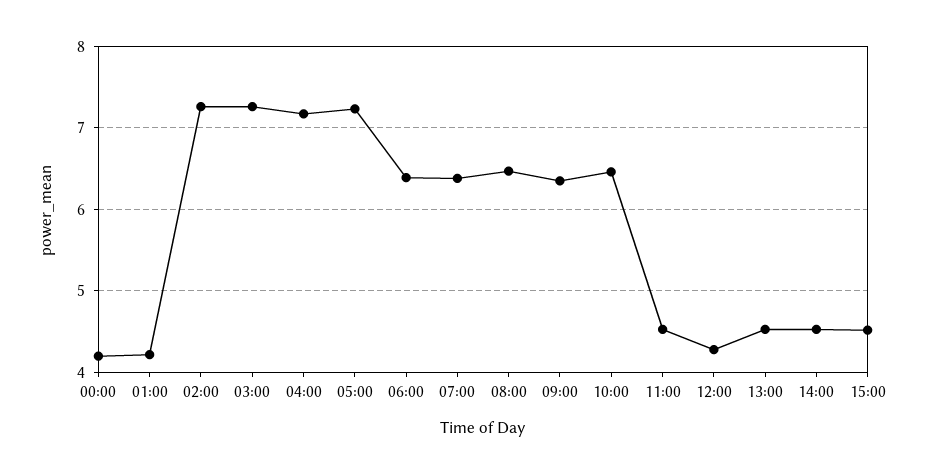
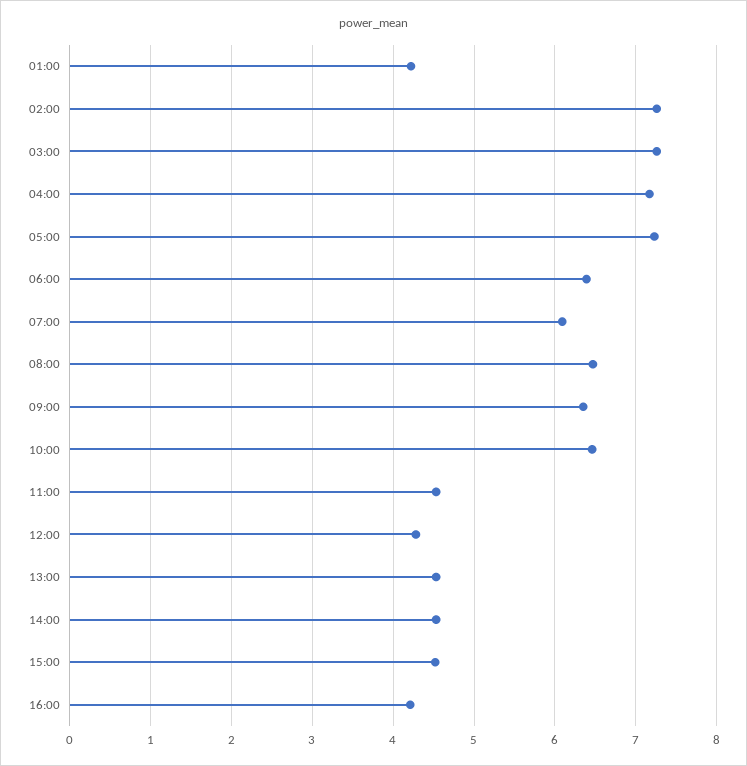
00:00: 4.2 -> none
07:00: 6.4 -> 6.1
16:00: none -> 4.2

